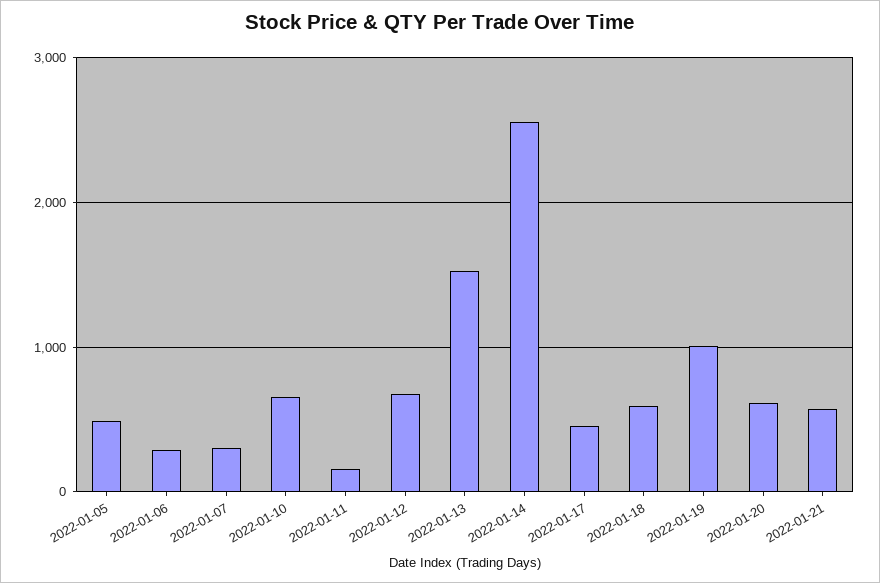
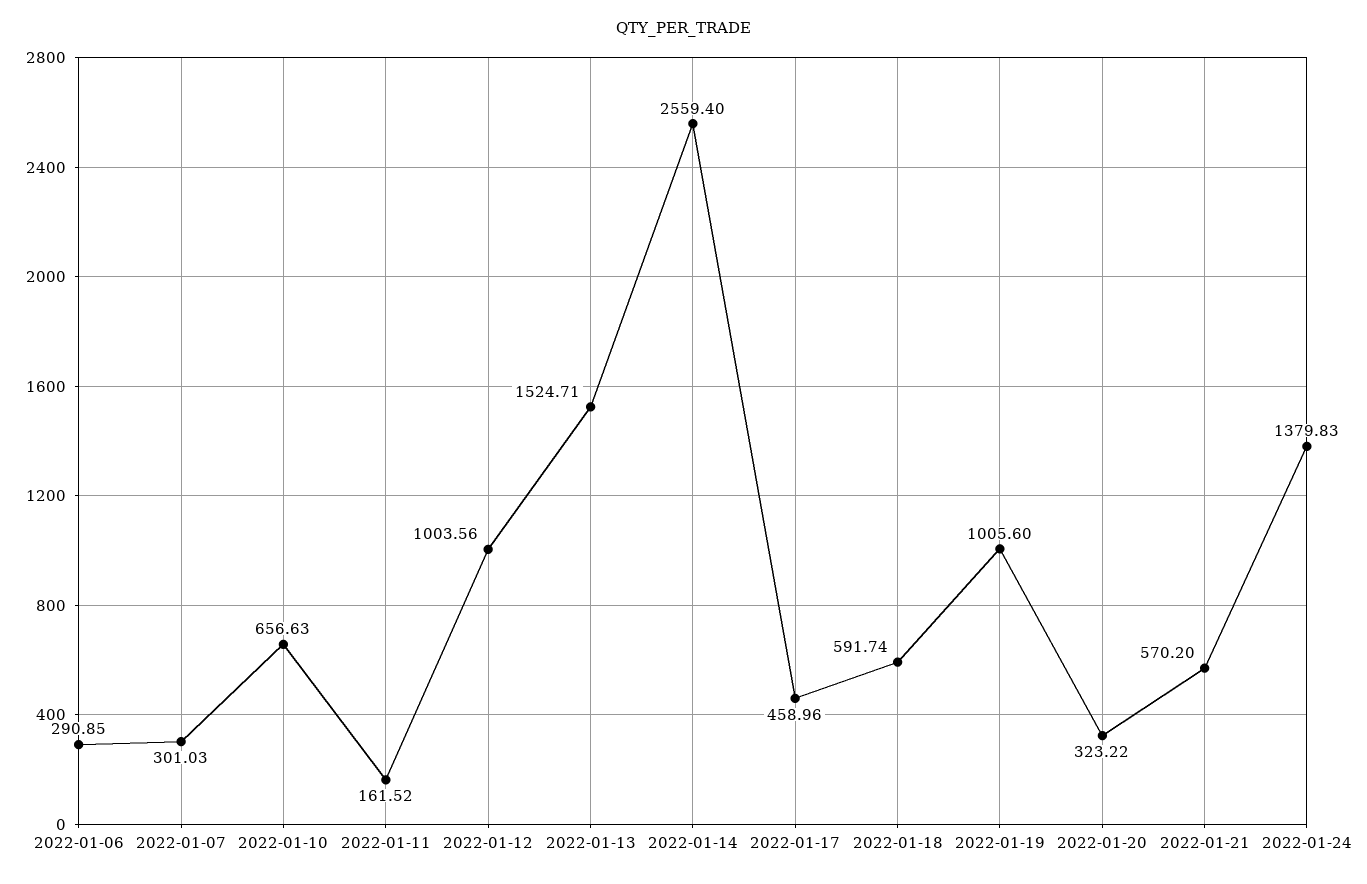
2022-01-05: 500 -> none
2022-01-12: 700 -> 1003.56
2022-01-20: 600 -> 323.22
2022-01-24: none -> 1379.83

